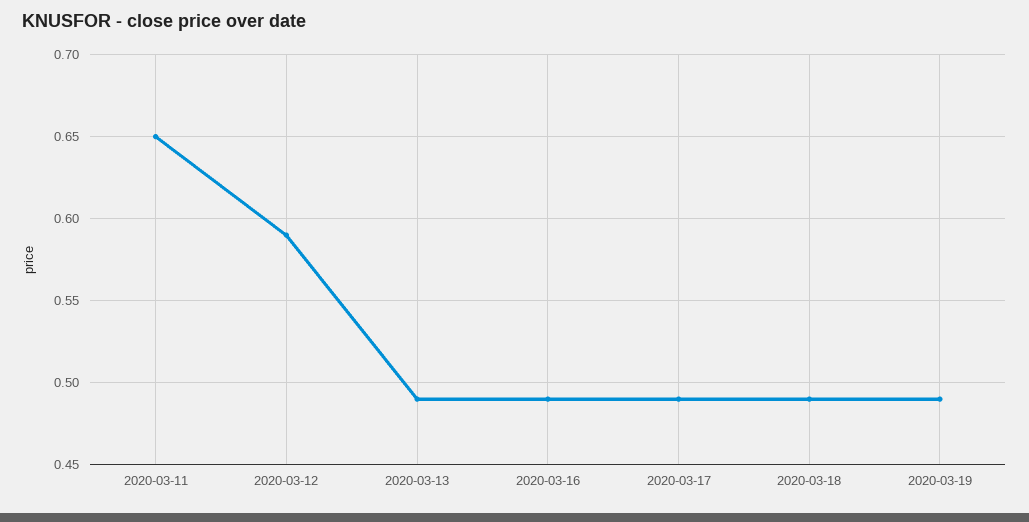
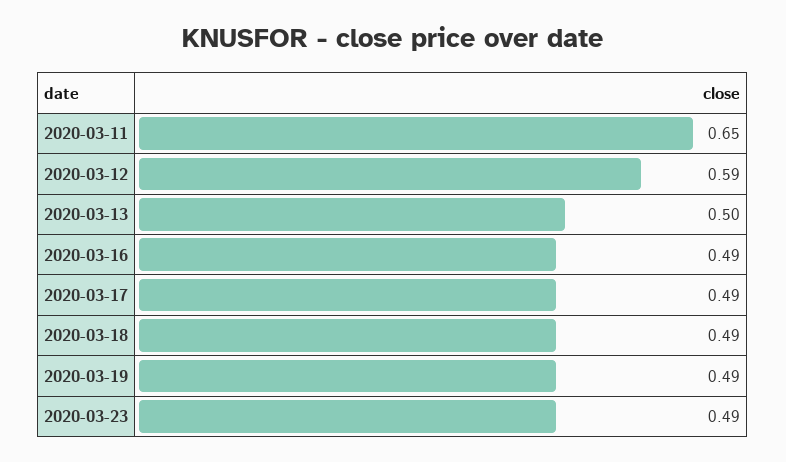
2020-03-13: 0.49 -> 0.5
2020-03-23: none -> 0.49

